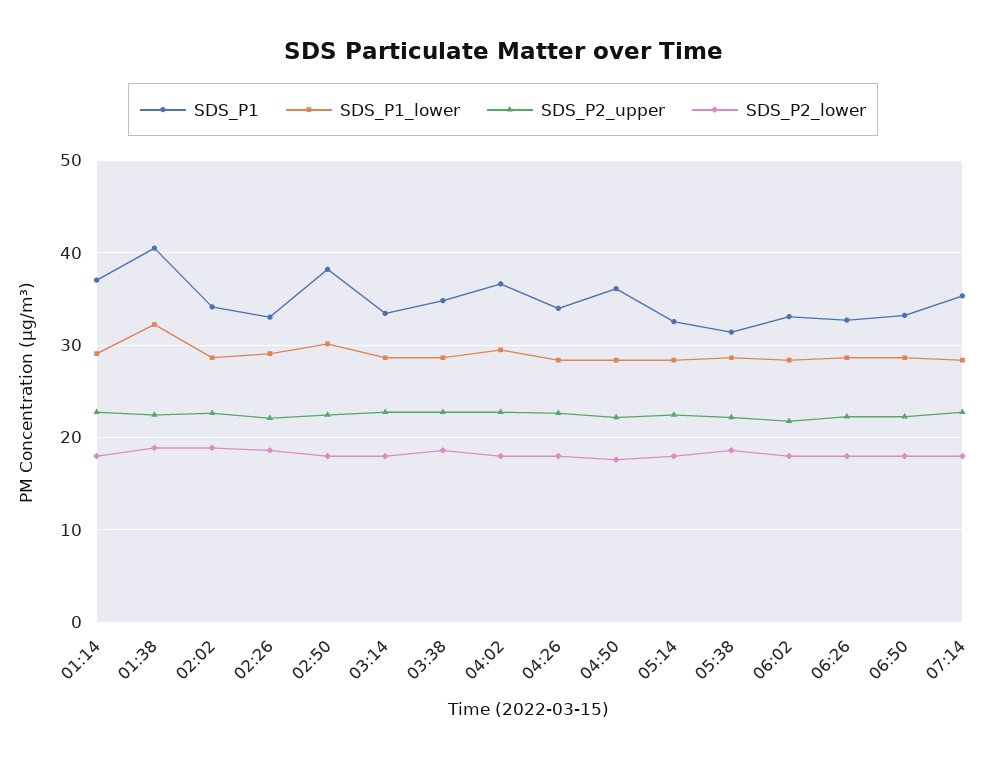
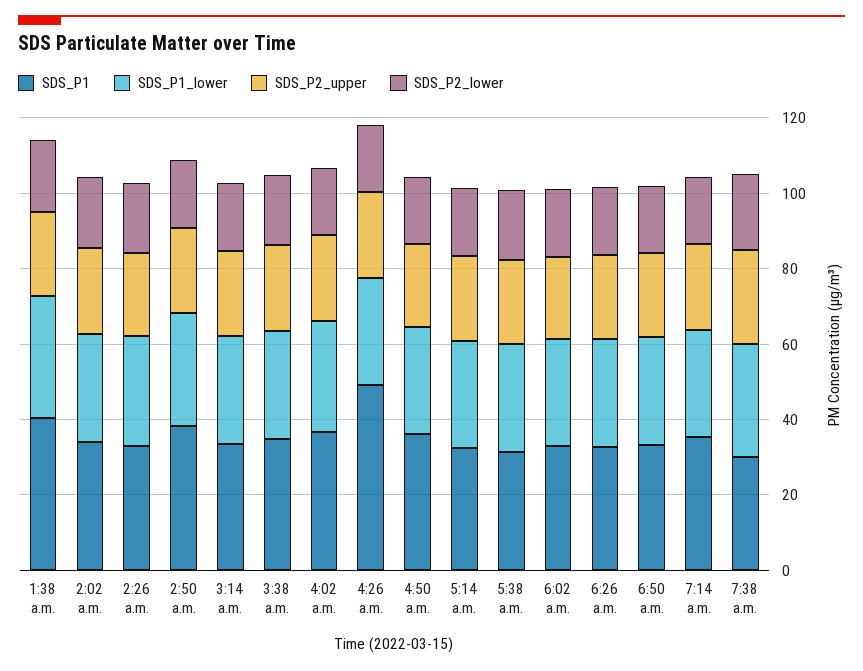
SDS_P1, 01:14: 37 -> none
SDS_P1_lower, 01:14: 29 -> none
SDS_P2_upper, 01:14: 23 -> none
SDS_P2_lower, 01:14: 18 -> none
SDS_P1, 04:26: 34 -> 50
SDS_P1, 7:38 a.m.: none -> 30
SDS_P1_lower, 7:38 a.m.: none -> 30
SDS_P2_upper, 7:38 a.m.: none -> 25
SDS_P2_lower, 7:38 a.m.: none -> 20

